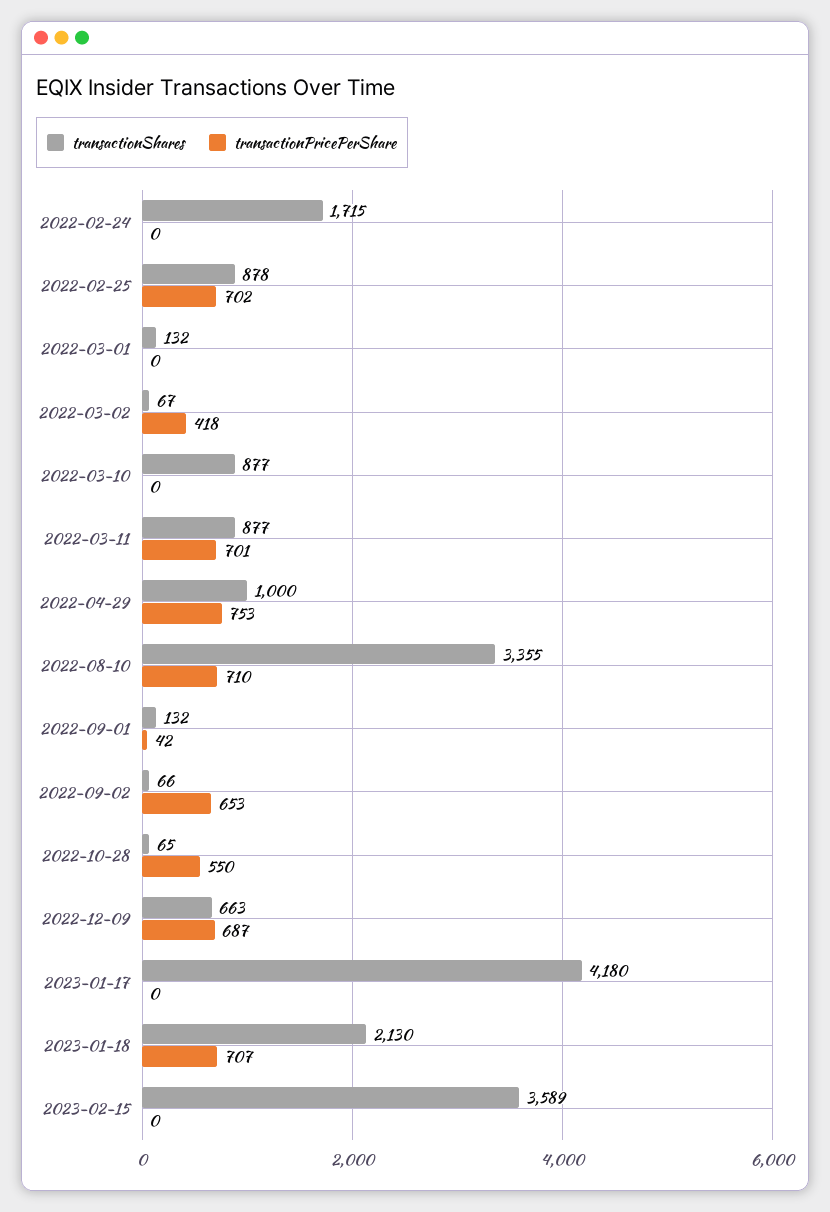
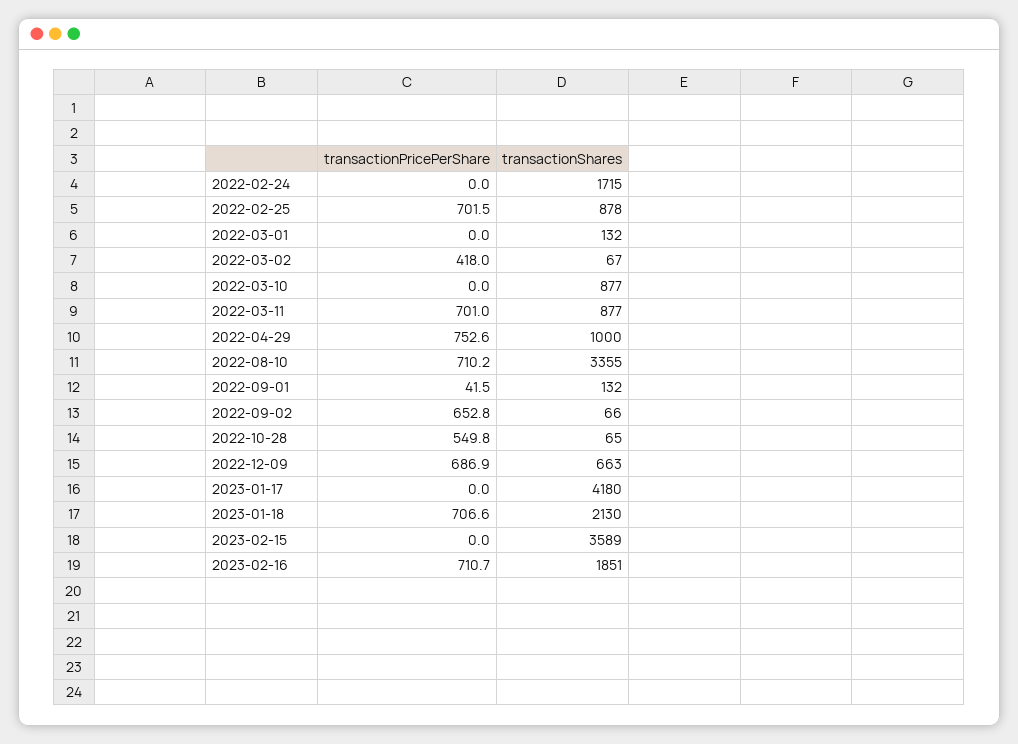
transactionPricePerShare, 2023-02-16: none -> 710.7
transactionShares, 2023-02-16: none -> 1851

